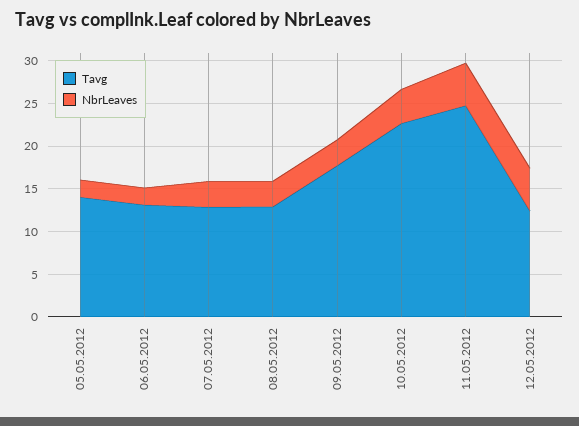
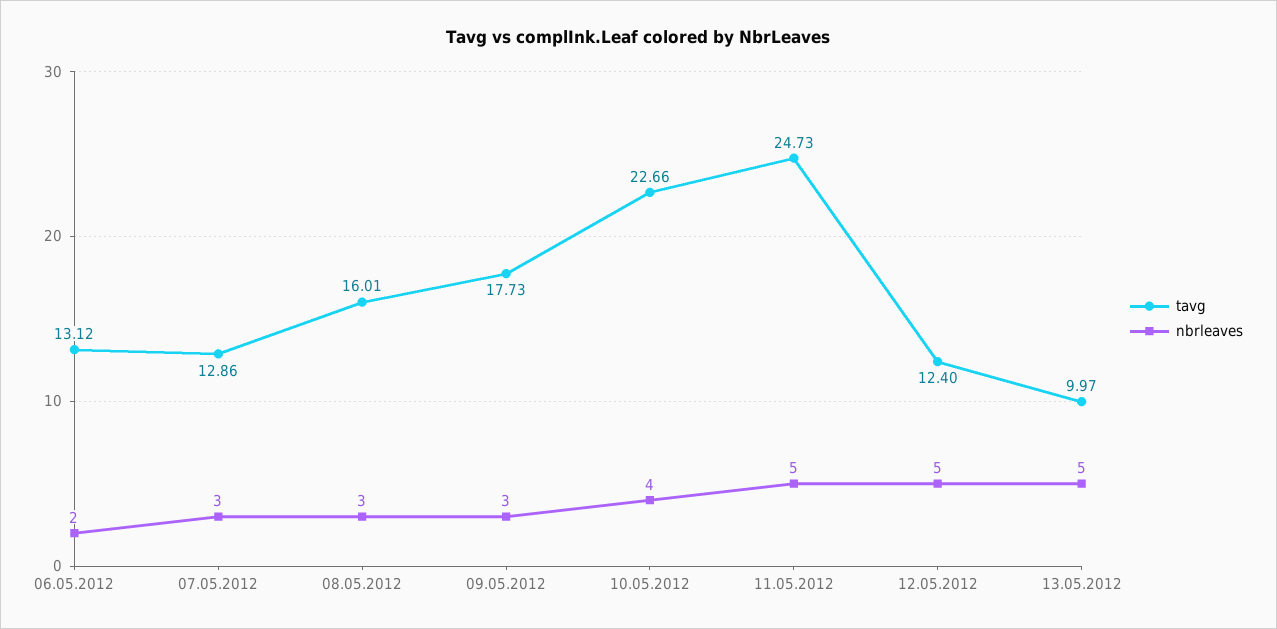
Tavg, 05.05.2012: 14 -> none
NbrLeaves, 05.05.2012: 2 -> none
Tavg, 08.05.2012: 13 -> 16.01
Tavg, 13.05.2012: none -> 9.97
NbrLeaves, 13.05.2012: none -> 5

